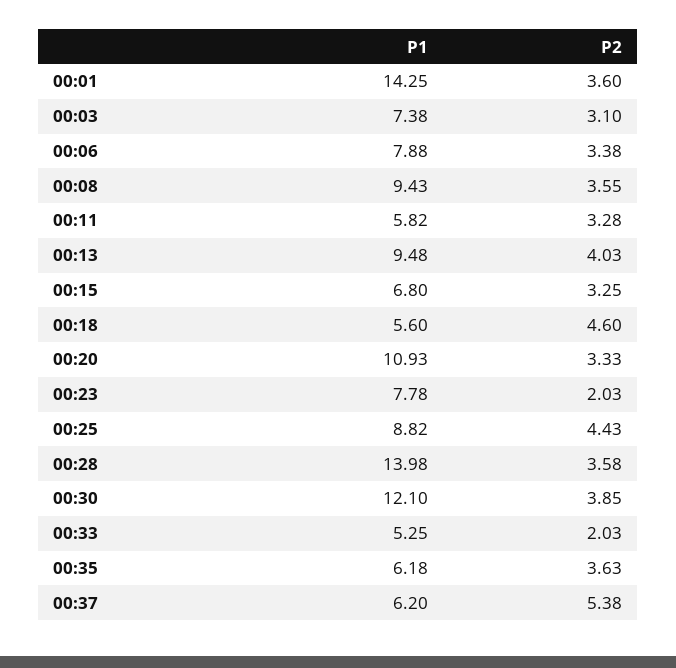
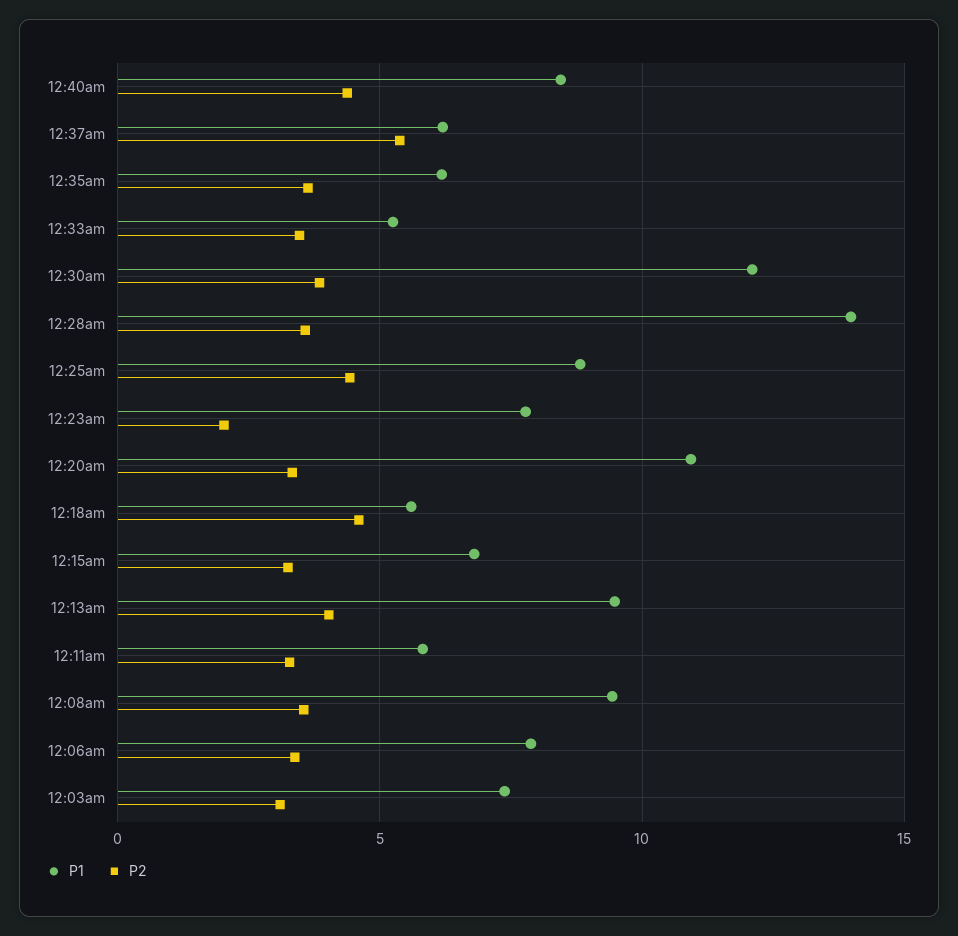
P1, 00:01: 14.25 -> none
P2, 00:01: 3.6 -> none
P2, 00:33: 2.03 -> 3.5
P1, 12:40am: none -> 8.5
P2, 12:40am: none -> 4.5

